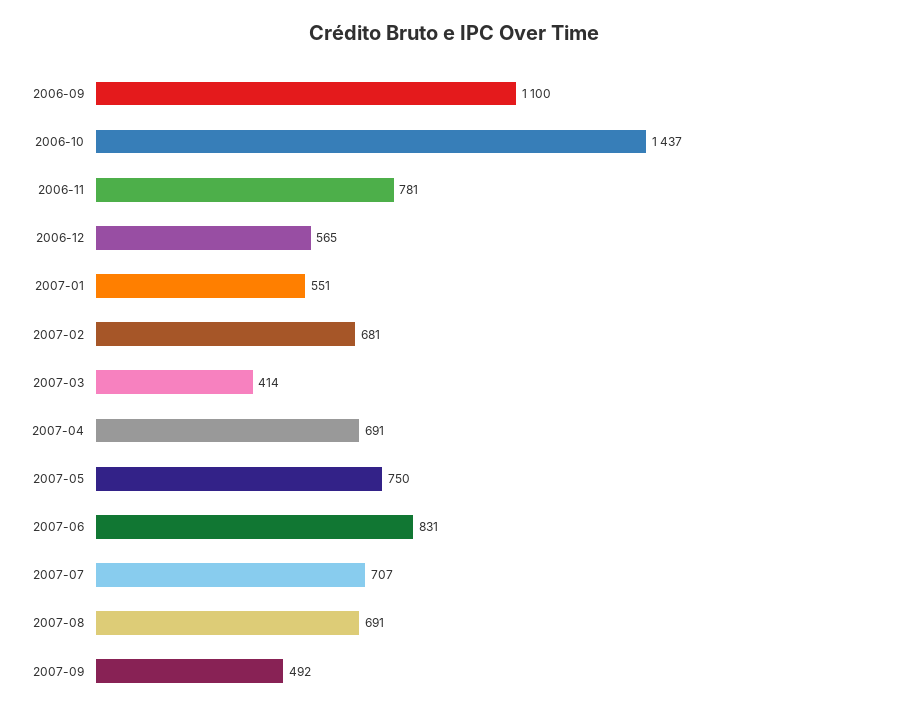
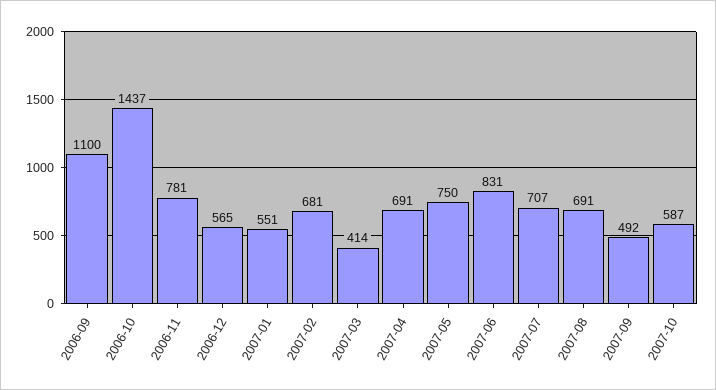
2007-10: none -> 587

